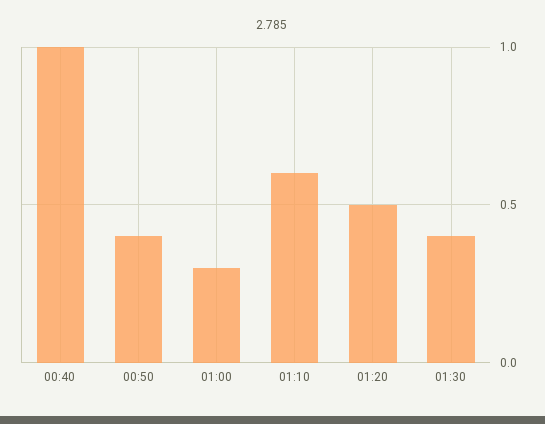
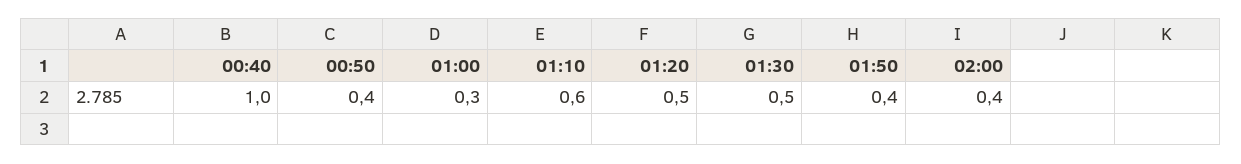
01:30: 0.4 -> 0.5
01:50: none -> 0.4
02:00: none -> 0.4

